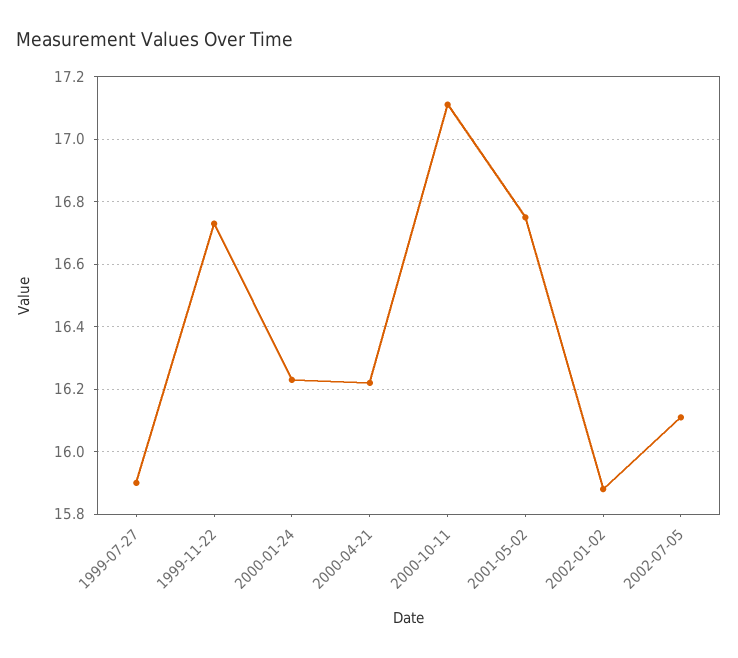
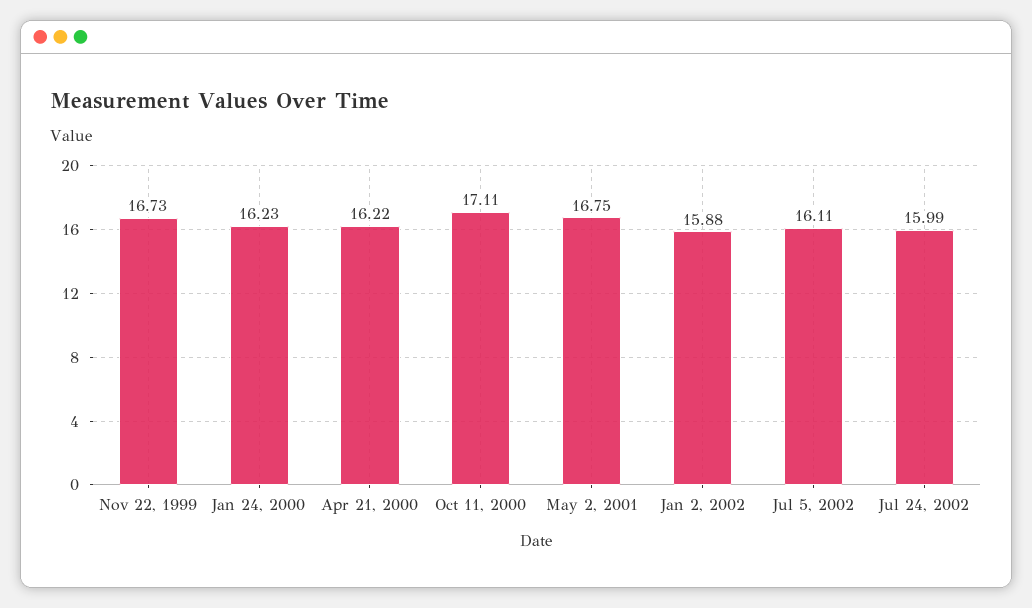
1999-07-27: 15.9 -> none
Jul 24, 2002: none -> 15.99

